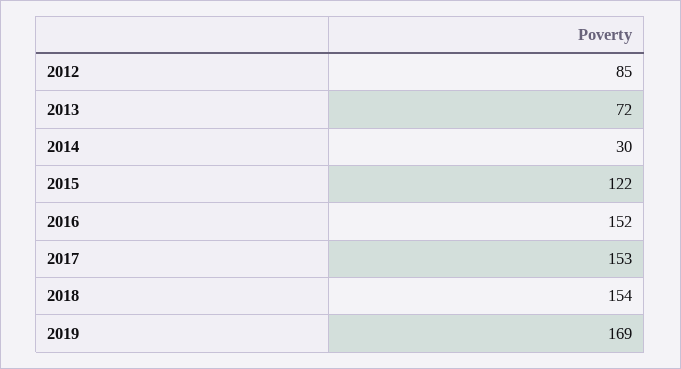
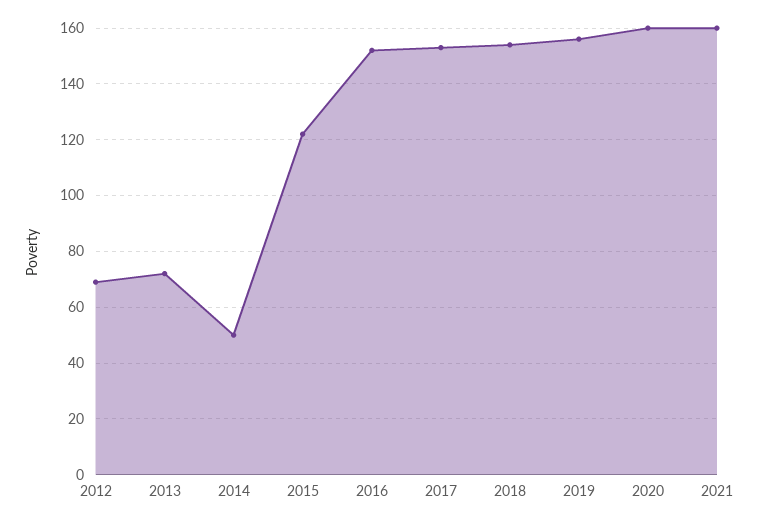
2012: 85 -> 70
2014: 30 -> 50
2019: 169 -> 155
2020: none -> 160
2021: none -> 160

